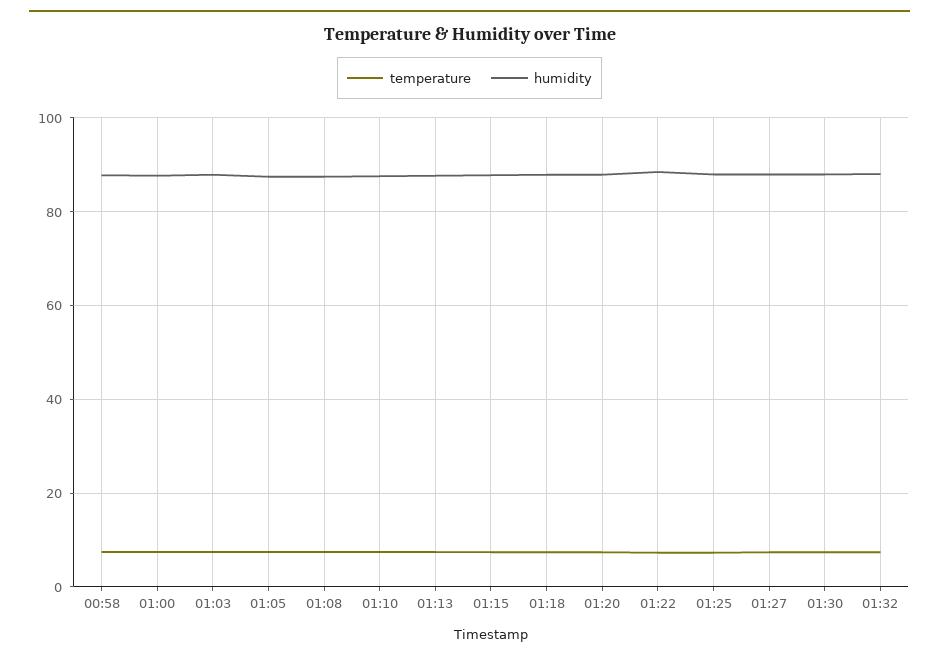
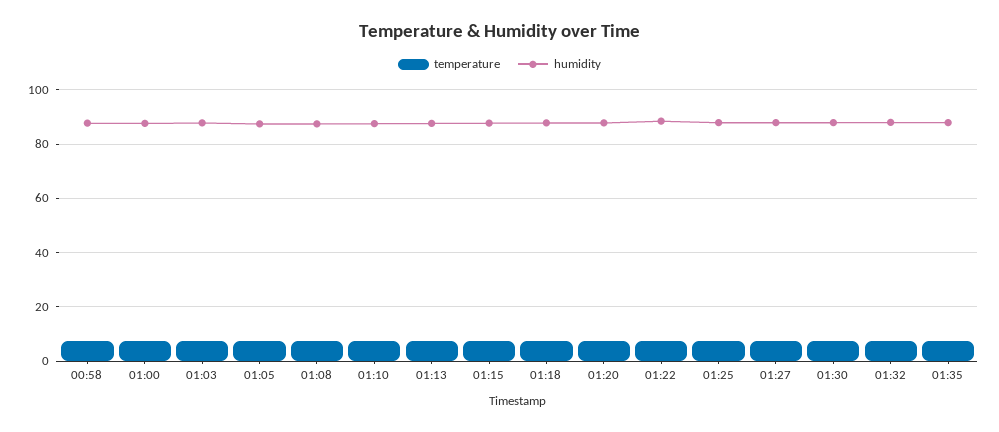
temperature, 01:35: none -> 7.5
humidity, 01:35: none -> 87.5

